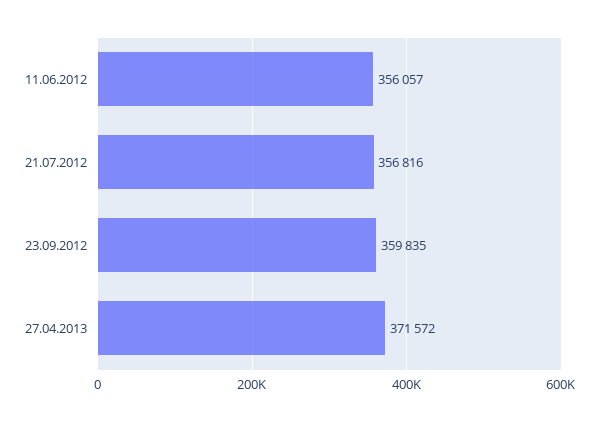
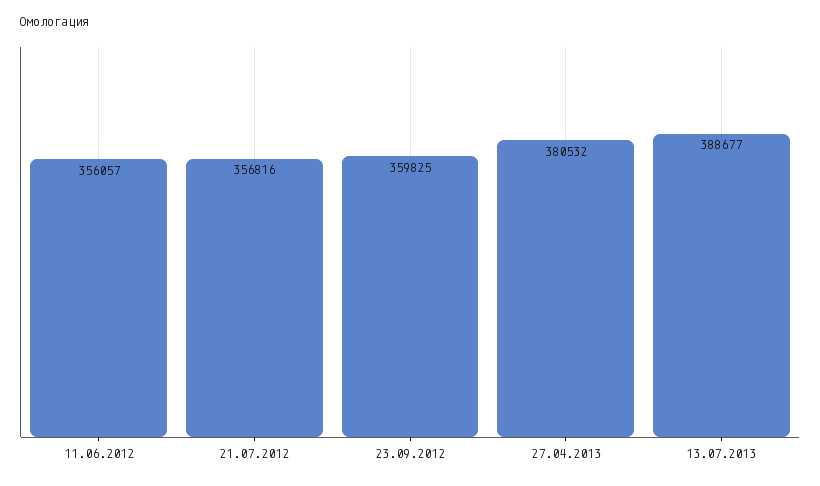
23.09.2012: 359835 -> 359825
27.04.2013: 371572 -> 380532
13.07.2013: none -> 388677

